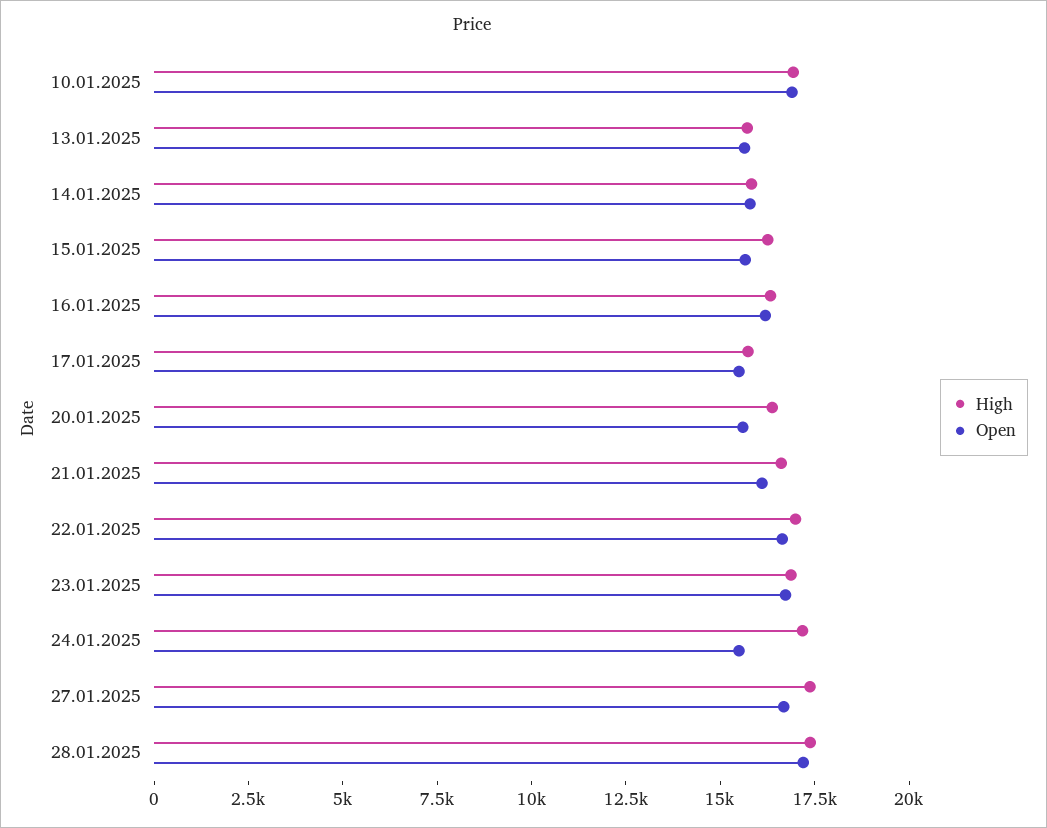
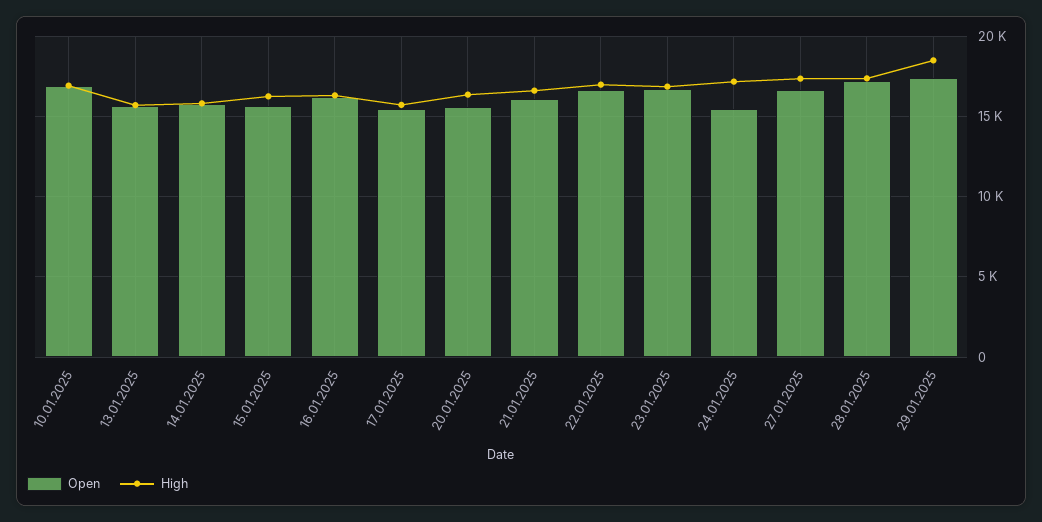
Open, 29.01.2025: none -> 17500
High, 29.01.2025: none -> 18500

